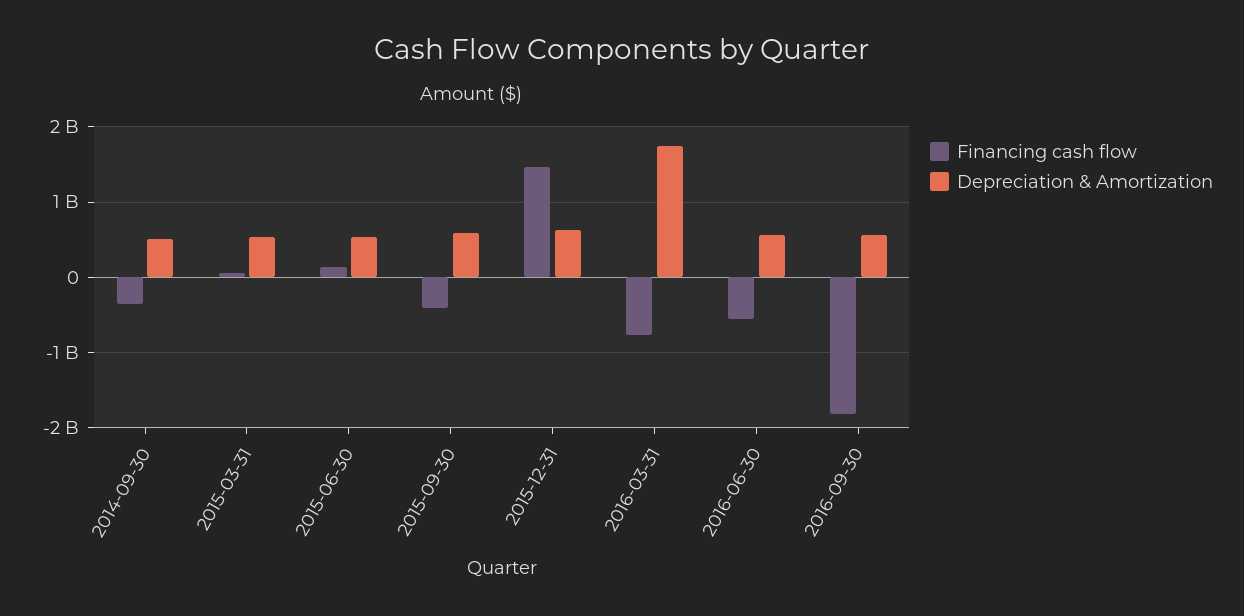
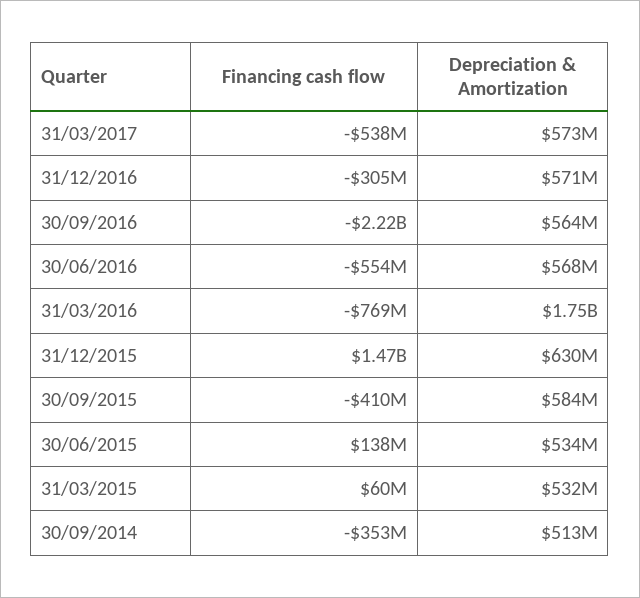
Financing cash flow, 2016-09-30: -1800000000 -> -2220000000
Financing cash flow, 31/03/2017: none -> -538000000
Depreciation & Amortization, 31/03/2017: none -> 573000000
Financing cash flow, 31/12/2016: none -> -305000000
Depreciation & Amortization, 31/12/2016: none -> 571000000

